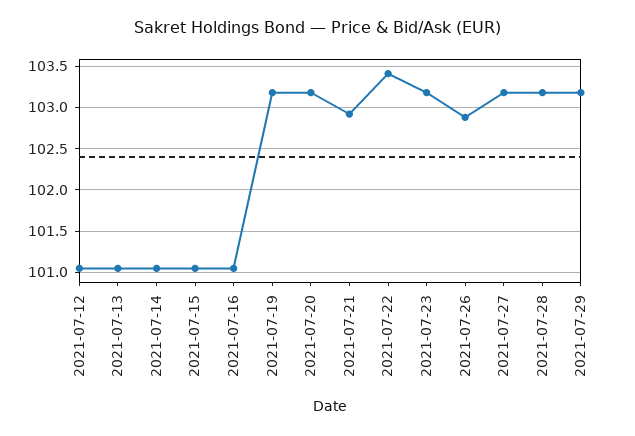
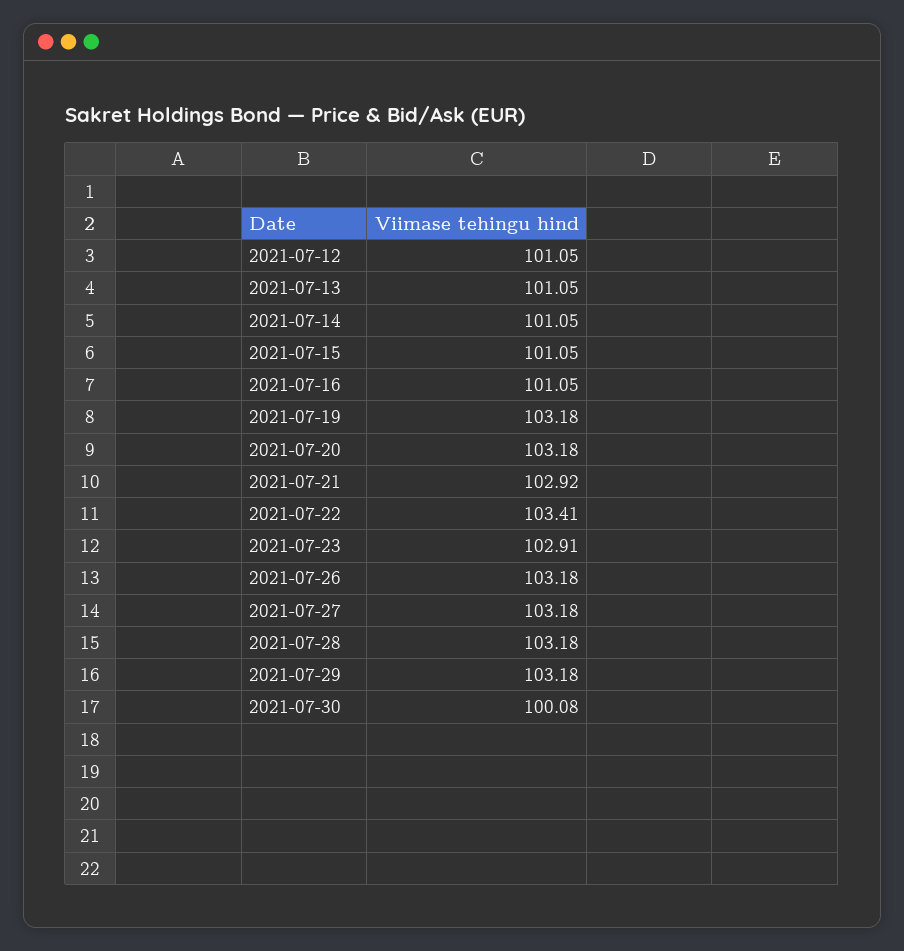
2021-07-23: 103.2 -> 102.91
2021-07-26: 102.9 -> 103.18
2021-07-30: none -> 100.08

